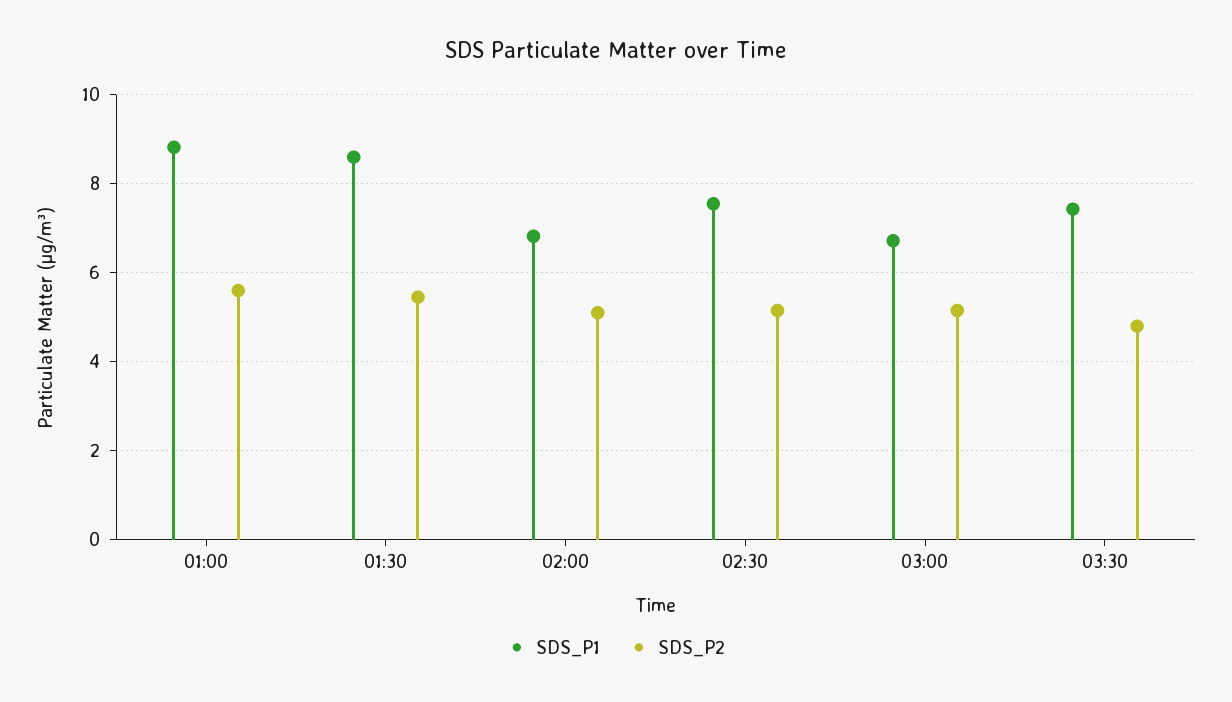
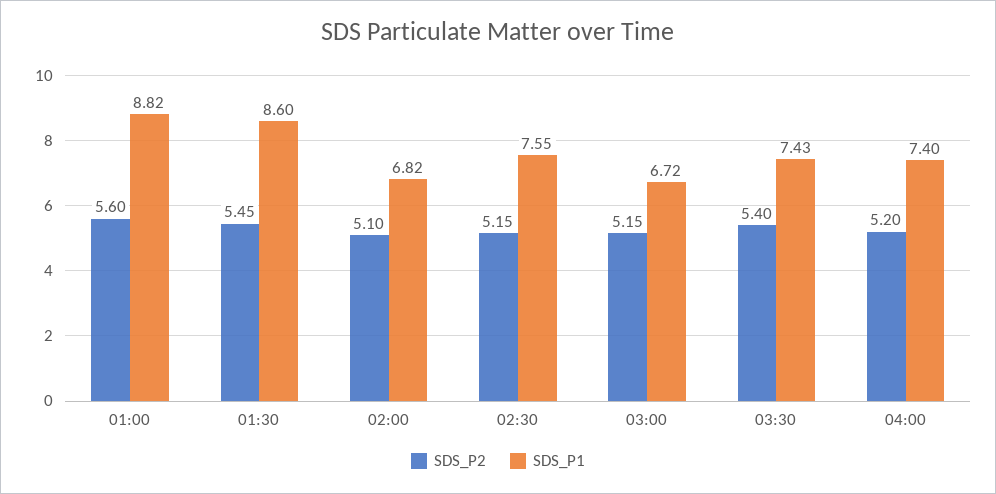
SDS_P2, 03:30: 4.8 -> 5.4
SDS_P2, 04:00: none -> 5.2
SDS_P1, 04:00: none -> 7.4

